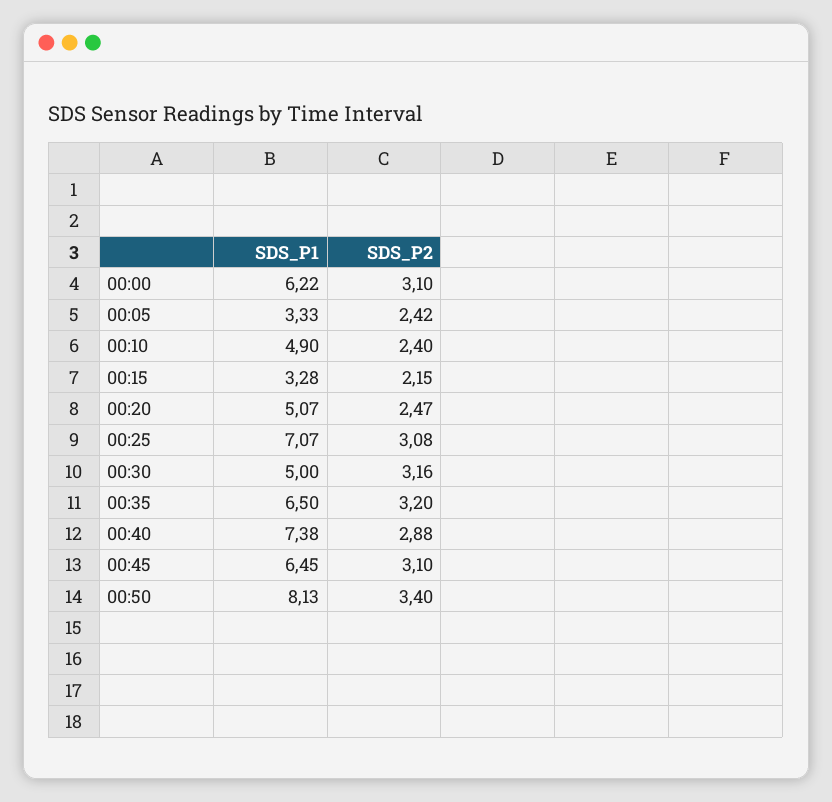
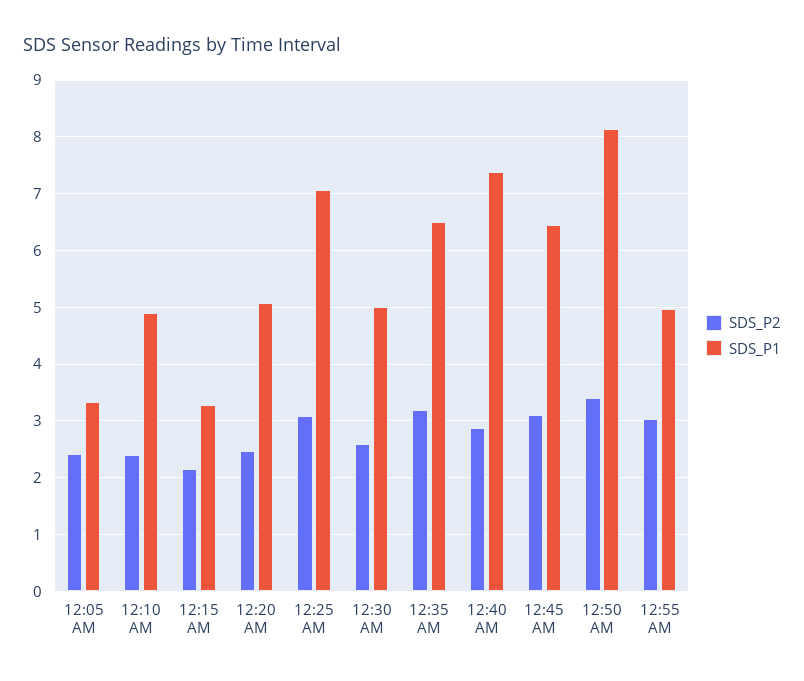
SDS_P1, 00:00: 6.22 -> none
SDS_P2, 00:00: 3.1 -> none
SDS_P2, 00:30: 3.16 -> 2.6
SDS_P2, 12:55 AM: none -> 3
SDS_P1, 12:55 AM: none -> 5

